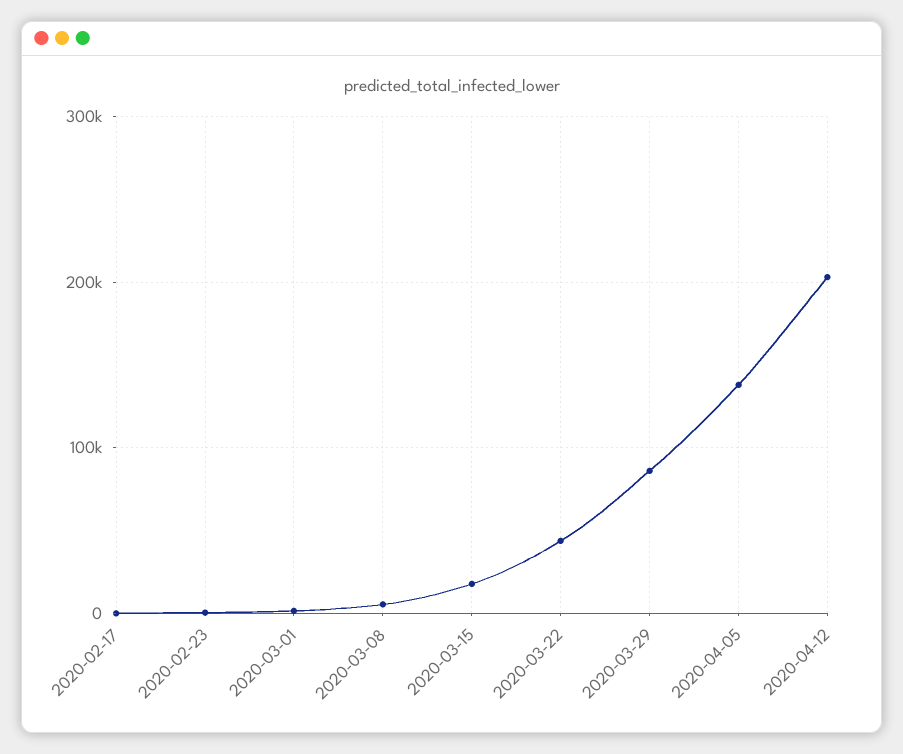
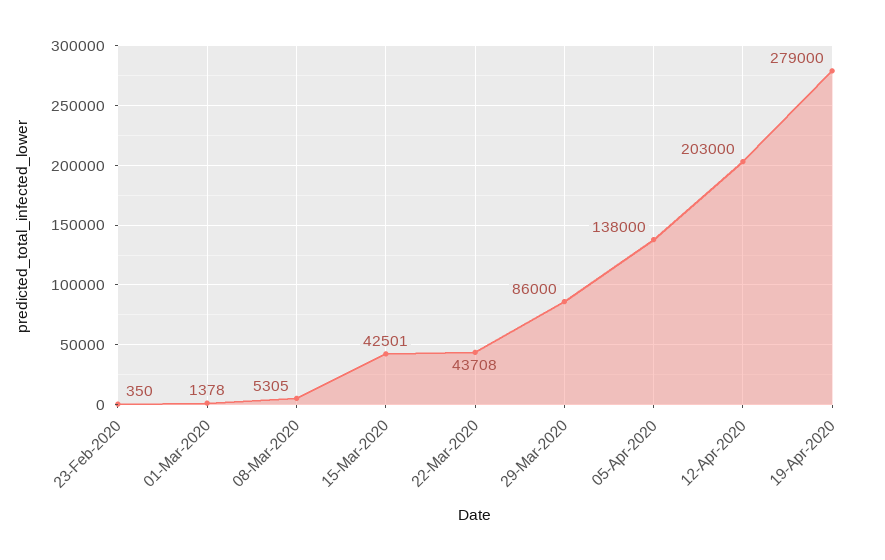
2020-02-17: 0 -> none
2020-03-15: 20000 -> 42501
19-Apr-2020: none -> 279000

